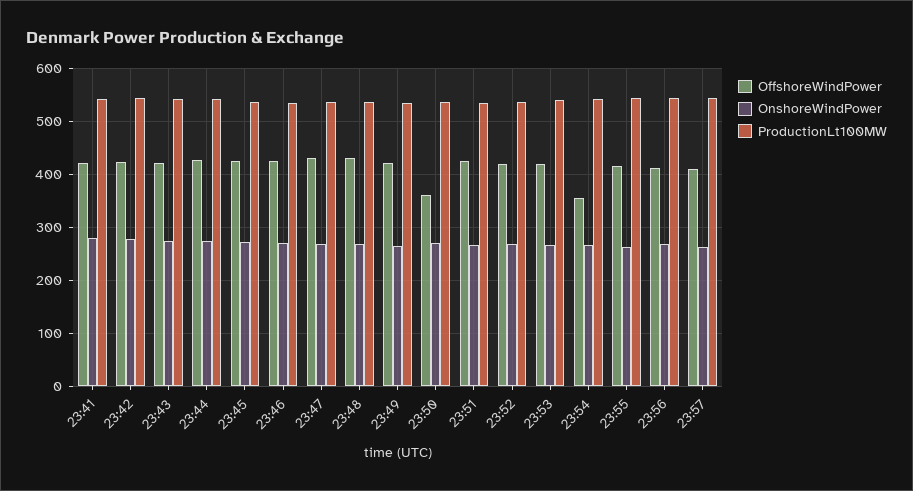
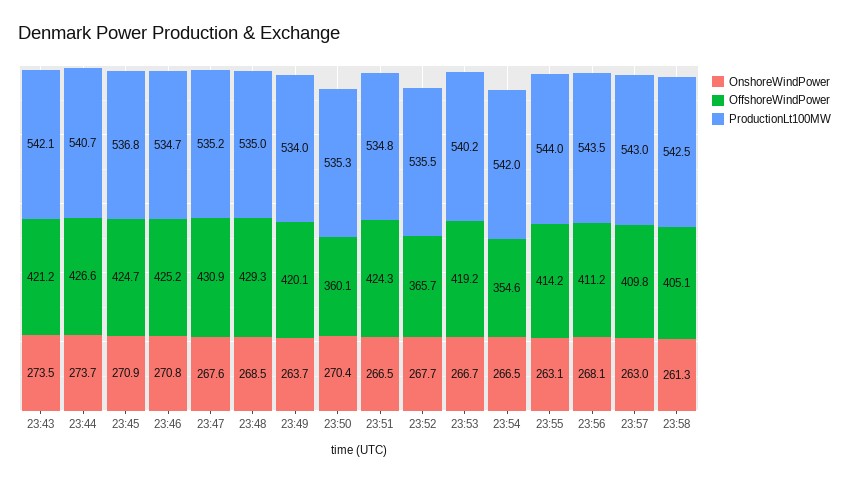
OffshoreWindPower, 23:41: 420 -> none
OnshoreWindPower, 23:41: 280 -> none
ProductionLt100MW, 23:41: 540 -> none
OffshoreWindPower, 23:42: 420 -> none
OnshoreWindPower, 23:42: 280 -> none
ProductionLt100MW, 23:42: 540 -> none
OffshoreWindPower, 23:52: 420 -> 365.7
OnshoreWindPower, 23:58: none -> 261.3
OffshoreWindPower, 23:58: none -> 405.1
ProductionLt100MW, 23:58: none -> 542.5

